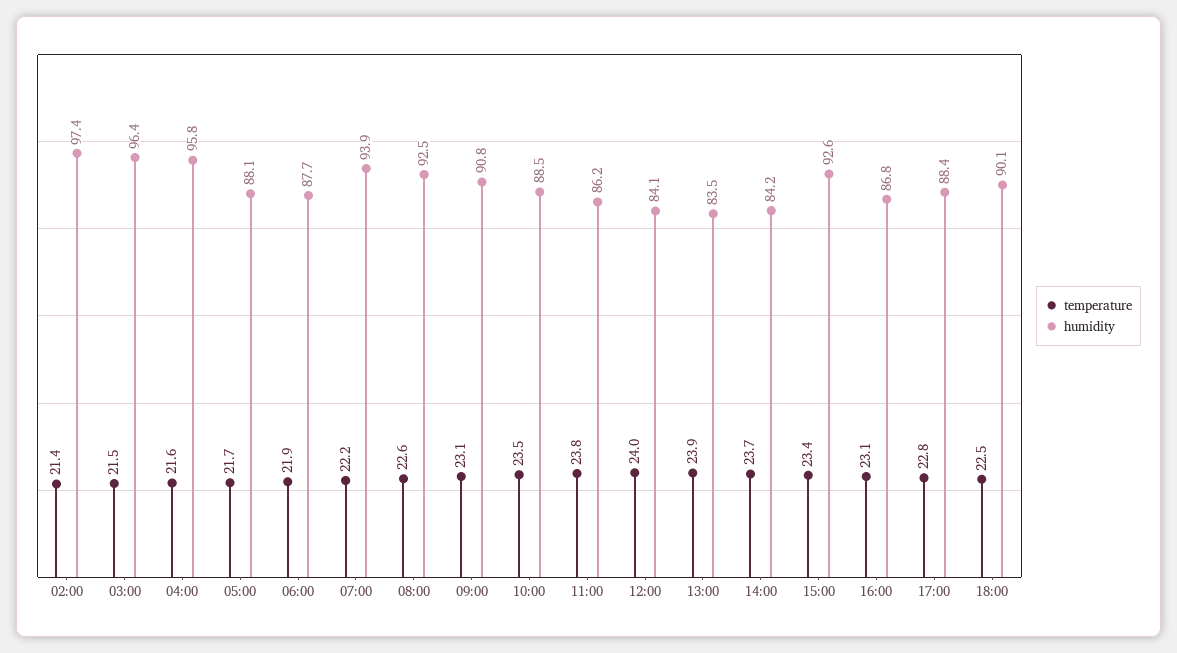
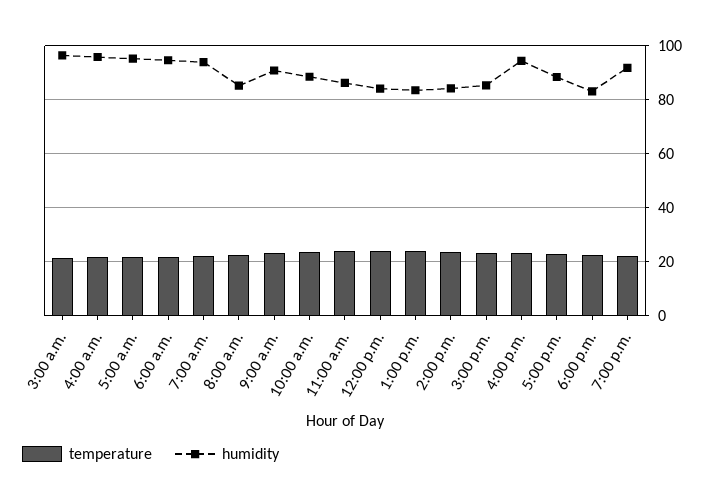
temperature, 02:00: 21.4 -> none
humidity, 02:00: 97.4 -> none
humidity, 05:00: 88.1 -> 95
humidity, 06:00: 87.7 -> 95
humidity, 08:00: 92.5 -> 85
humidity, 15:00: 92.6 -> 85
humidity, 16:00: 86.8 -> 95
humidity, 18:00: 90.1 -> 82.5
temperature, 7:00 p.m.: none -> 22.5
humidity, 7:00 p.m.: none -> 92.5

